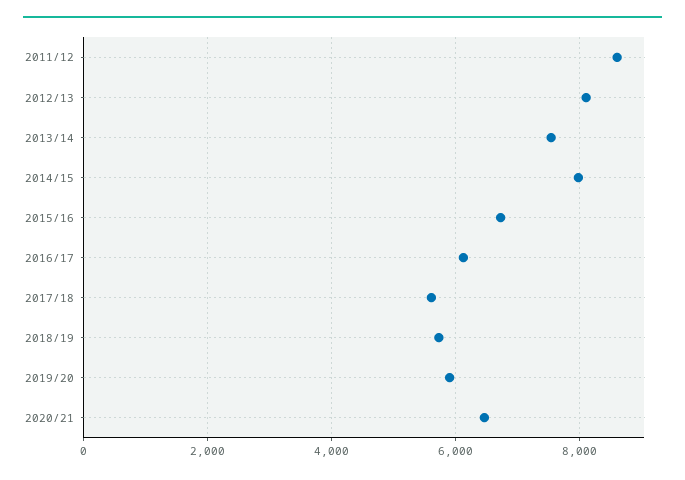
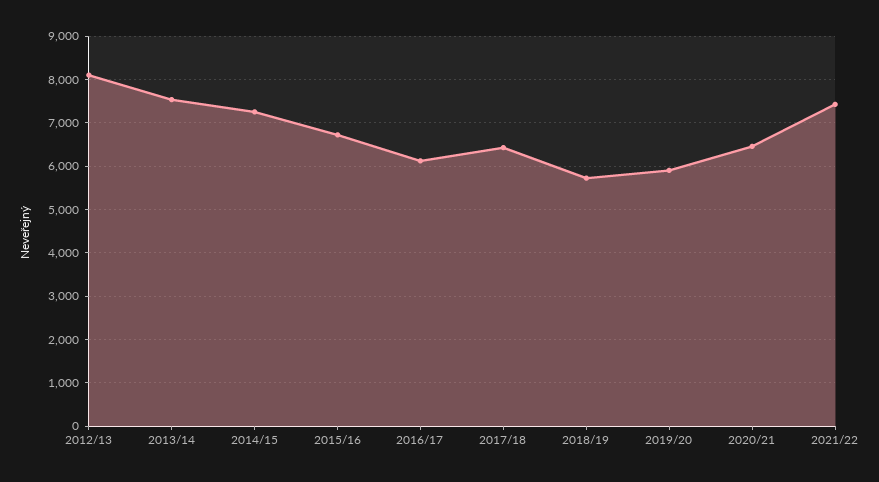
2011/12: 8600 -> none
2014/15: 8000 -> 7200
2017/18: 5600 -> 6400
2021/22: none -> 7400

